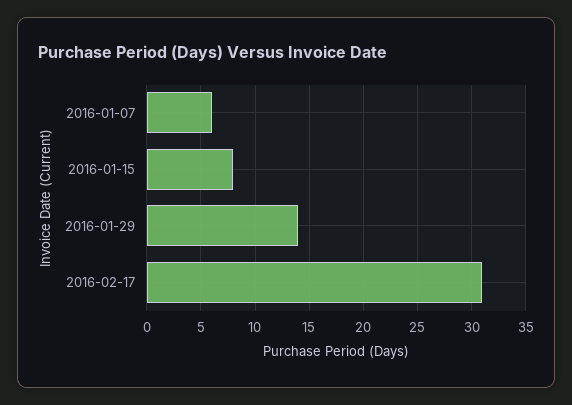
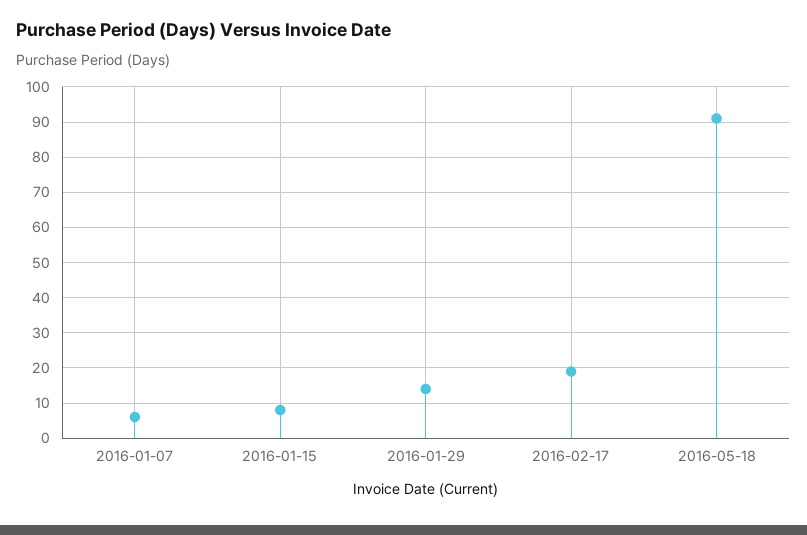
2016-02-17: 31 -> 20
2016-05-18: none -> 90

